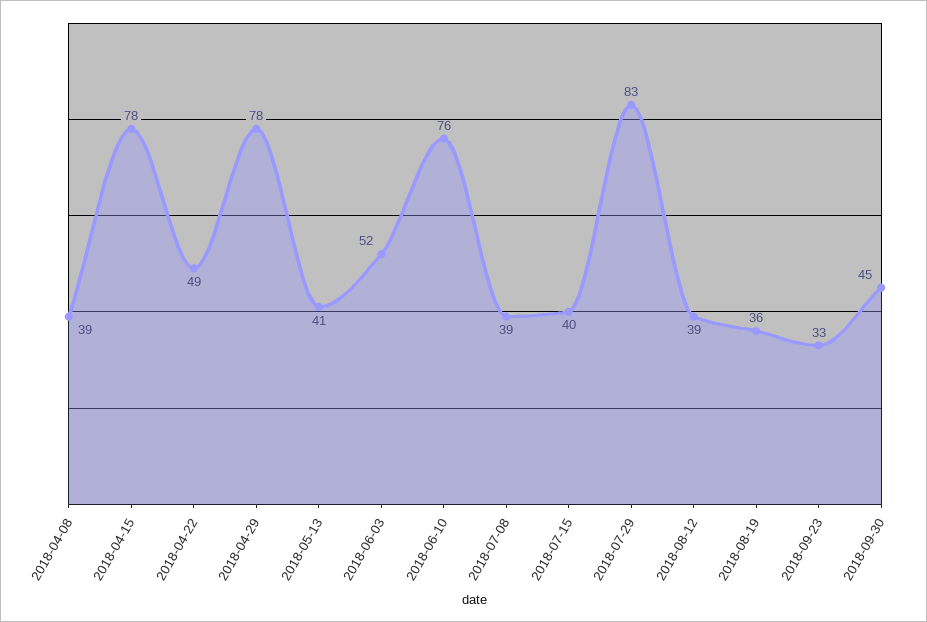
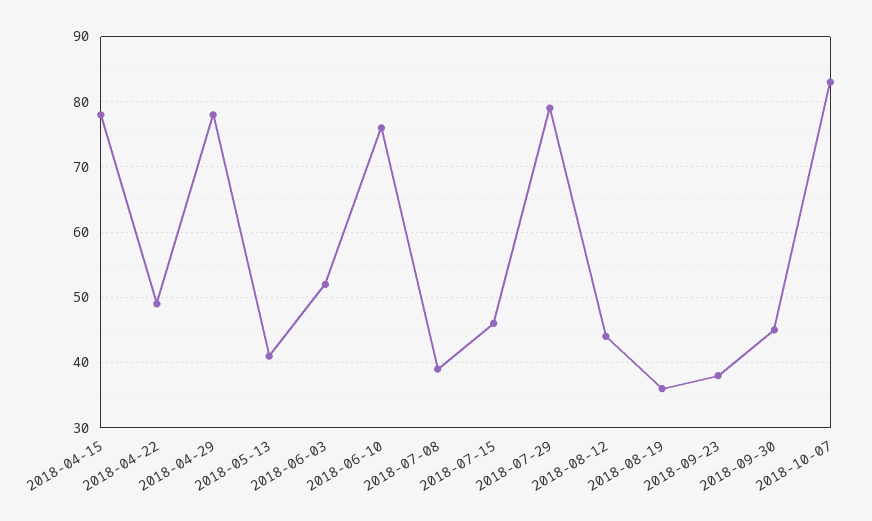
2018-04-08: 39 -> none
2018-07-15: 40 -> 46
2018-07-29: 83 -> 79
2018-08-12: 39 -> 44
2018-09-23: 33 -> 38
2018-10-07: none -> 83

